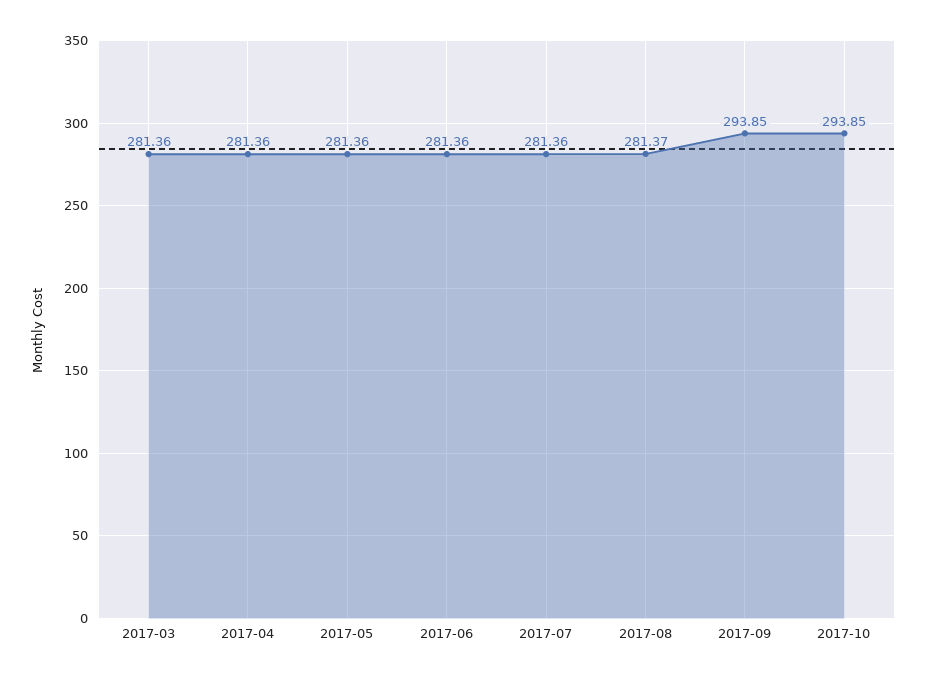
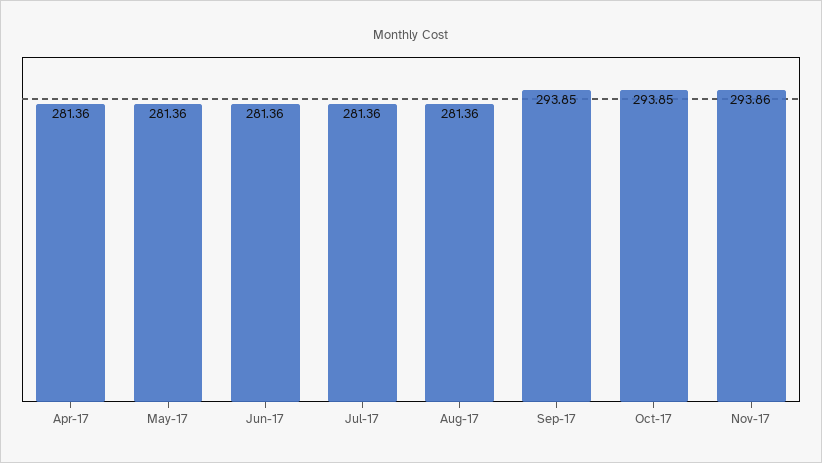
2017-03: 281.36 -> none
2017-08: 281.37 -> 281.36
Nov-17: none -> 293.86

